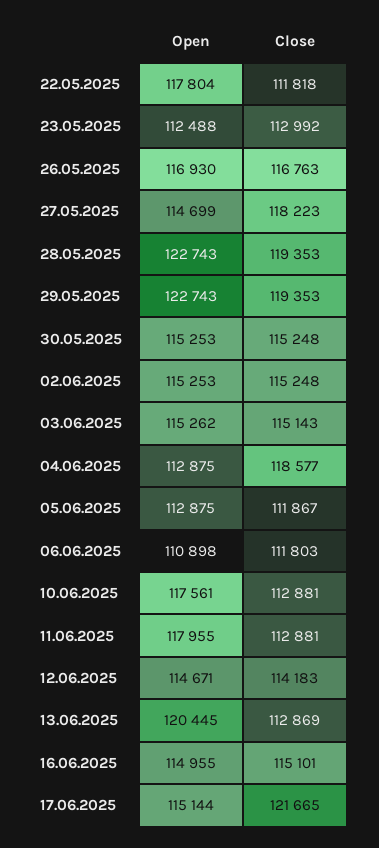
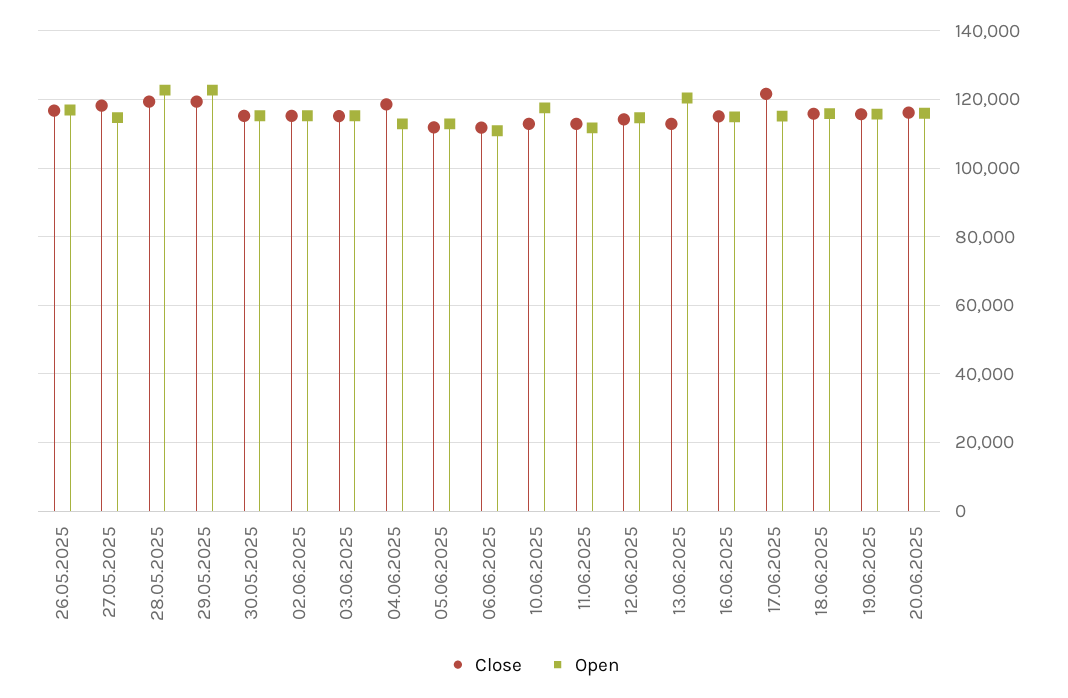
Open, 22.05.2025: 117804 -> none
Close, 22.05.2025: 111818 -> none
Open, 23.05.2025: 112488 -> none
Close, 23.05.2025: 112992 -> none
Open, 11.06.2025: 117955 -> 112000
Close, 18.06.2025: none -> 116000
Open, 18.06.2025: none -> 116000
Close, 19.06.2025: none -> 116000
Open, 19.06.2025: none -> 116000
Close, 20.06.2025: none -> 116000
Open, 20.06.2025: none -> 116000

